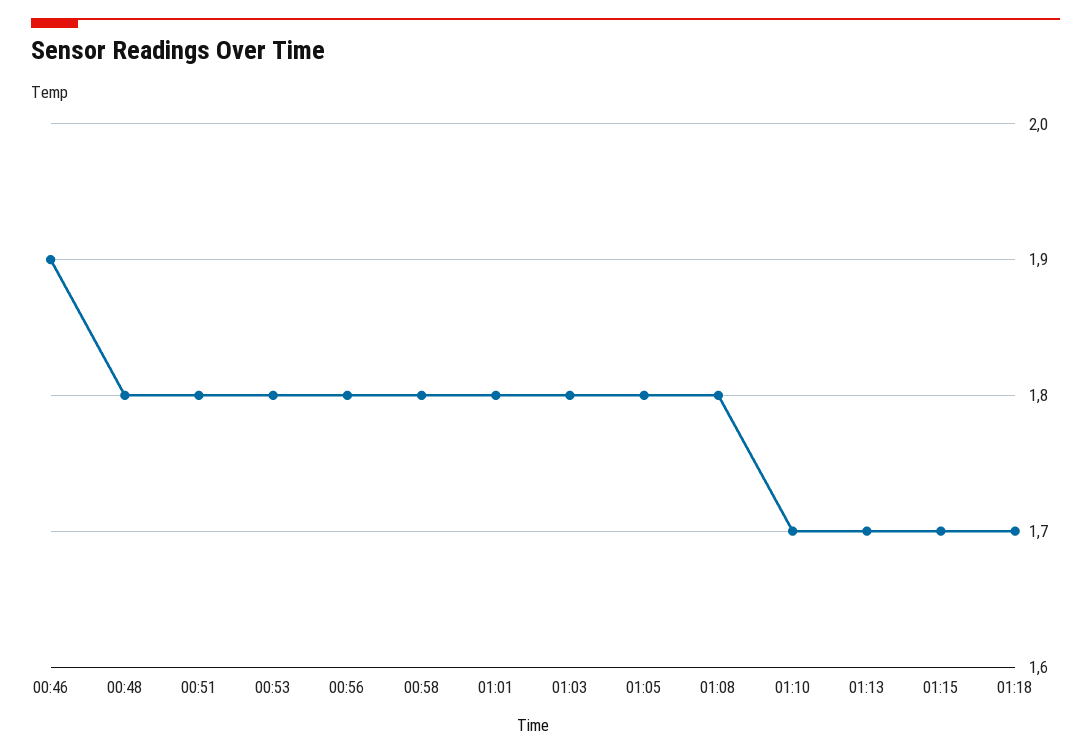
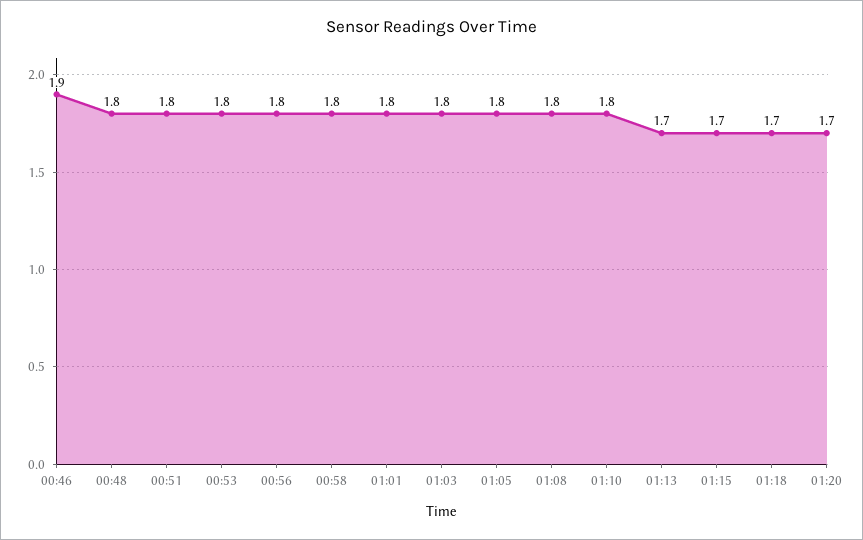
01:10: 1.7 -> 1.8
01:20: none -> 1.7

